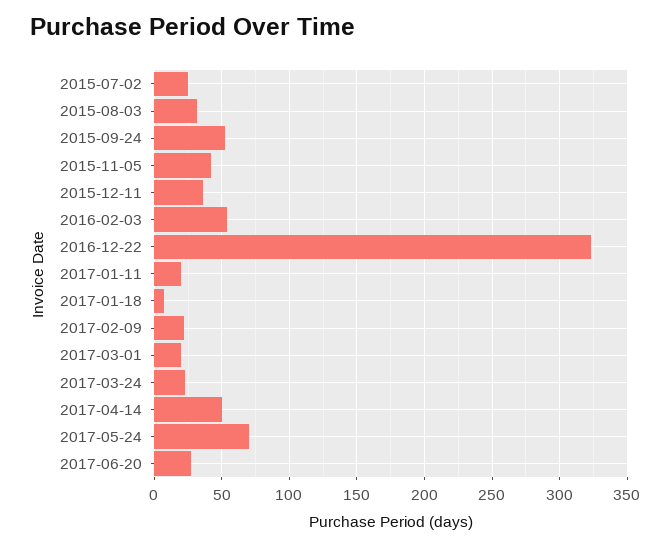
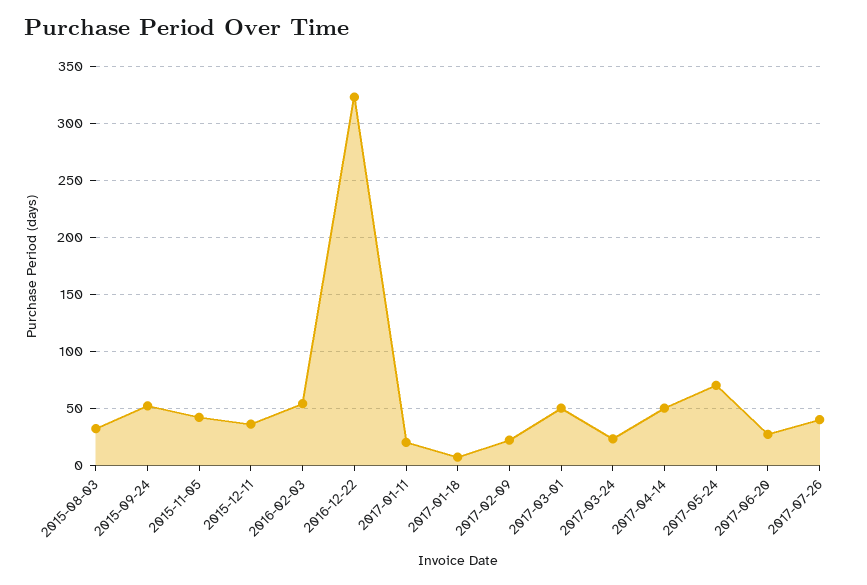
2015-07-02: 25 -> none
2017-03-01: 20 -> 50
2017-07-26: none -> 40

